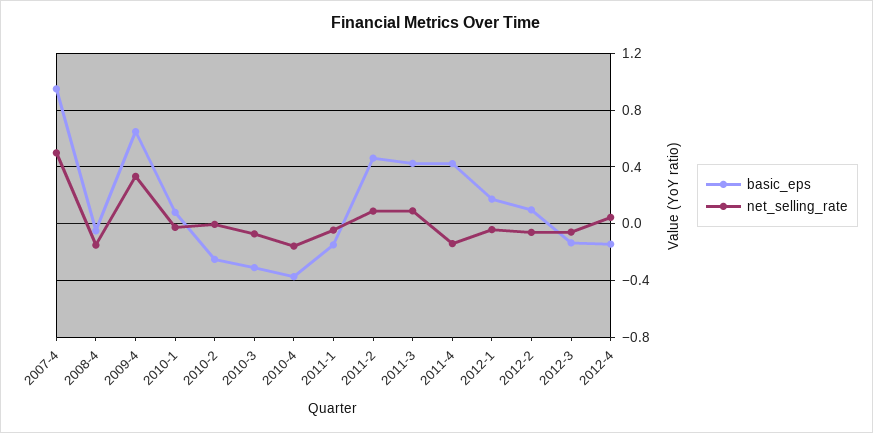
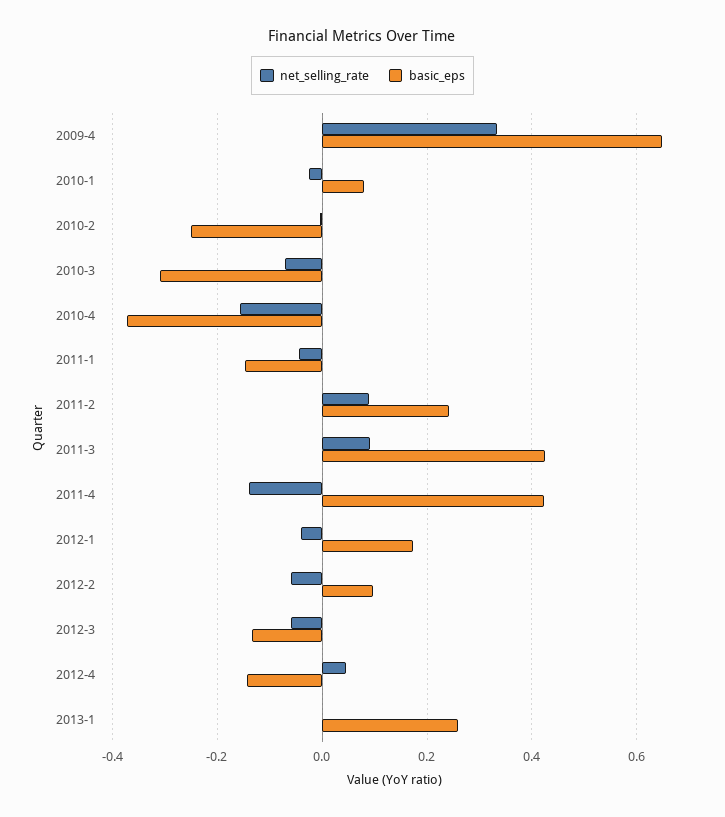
basic_eps, 2007-4: 0.95 -> none
net_selling_rate, 2007-4: 0.5 -> none
basic_eps, 2008-4: -0.05 -> none
net_selling_rate, 2008-4: -0.15 -> none
basic_eps, 2011-2: 0.45 -> 0.24
net_selling_rate, 2013-1: none -> 0
basic_eps, 2013-1: none -> 0.26

